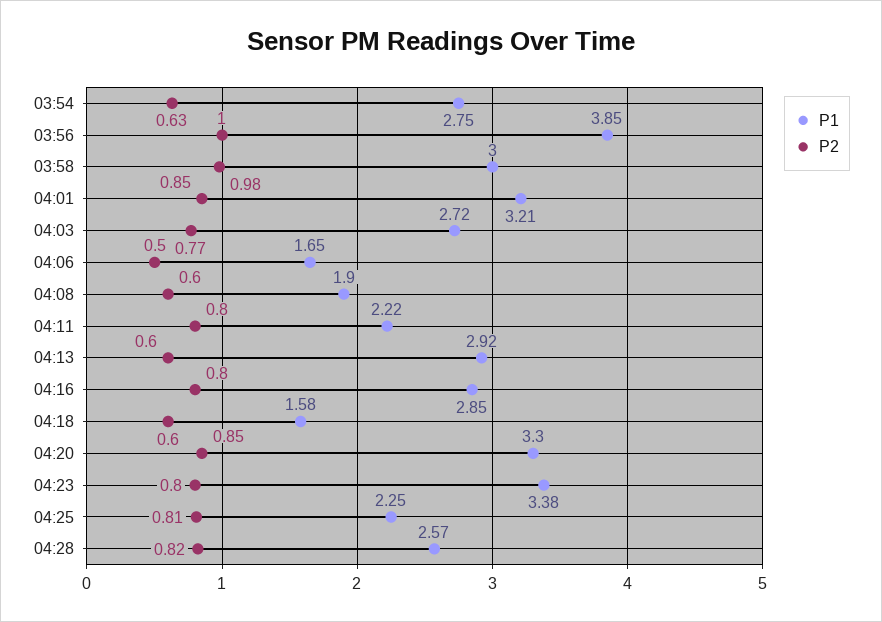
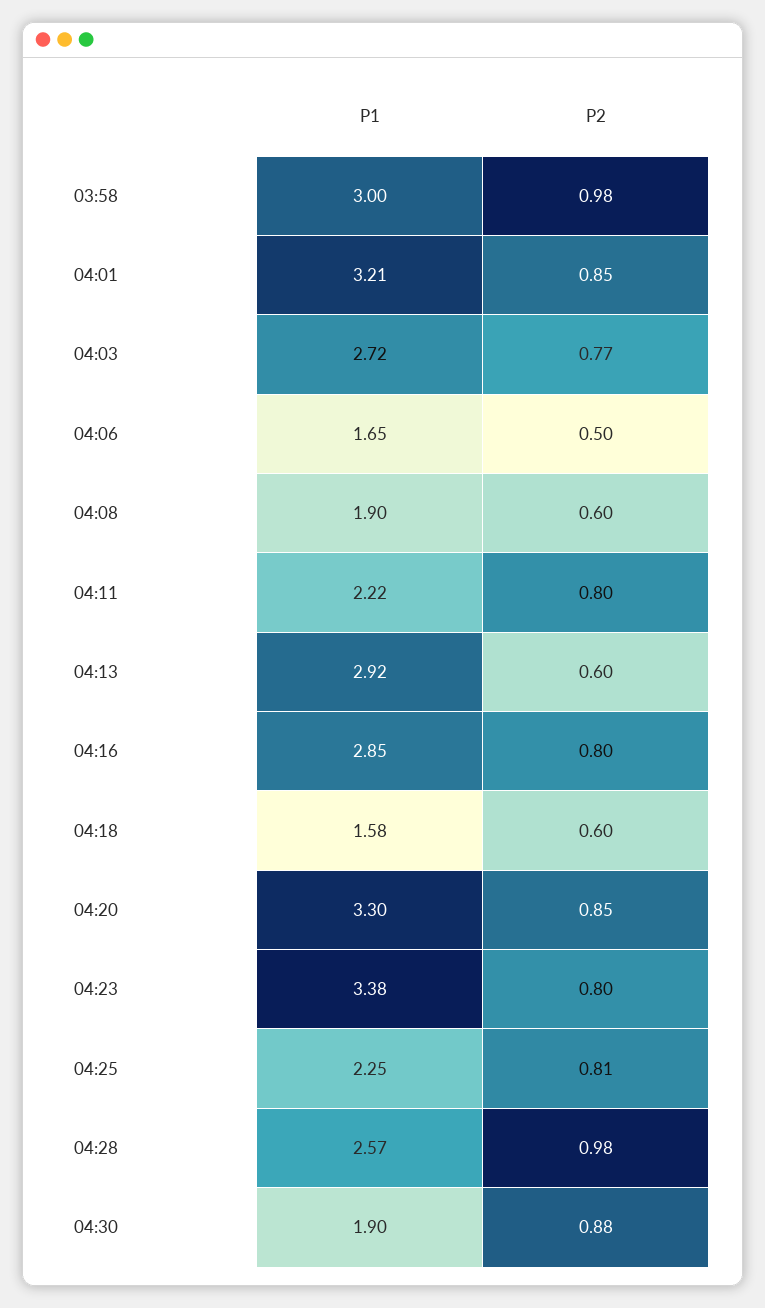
P1, 03:54: 2.75 -> none
P2, 03:54: 0.63 -> none
P1, 03:56: 3.85 -> none
P2, 03:56: 1 -> none
P2, 04:28: 0.82 -> 0.98
P1, 04:30: none -> 1.9
P2, 04:30: none -> 0.88

